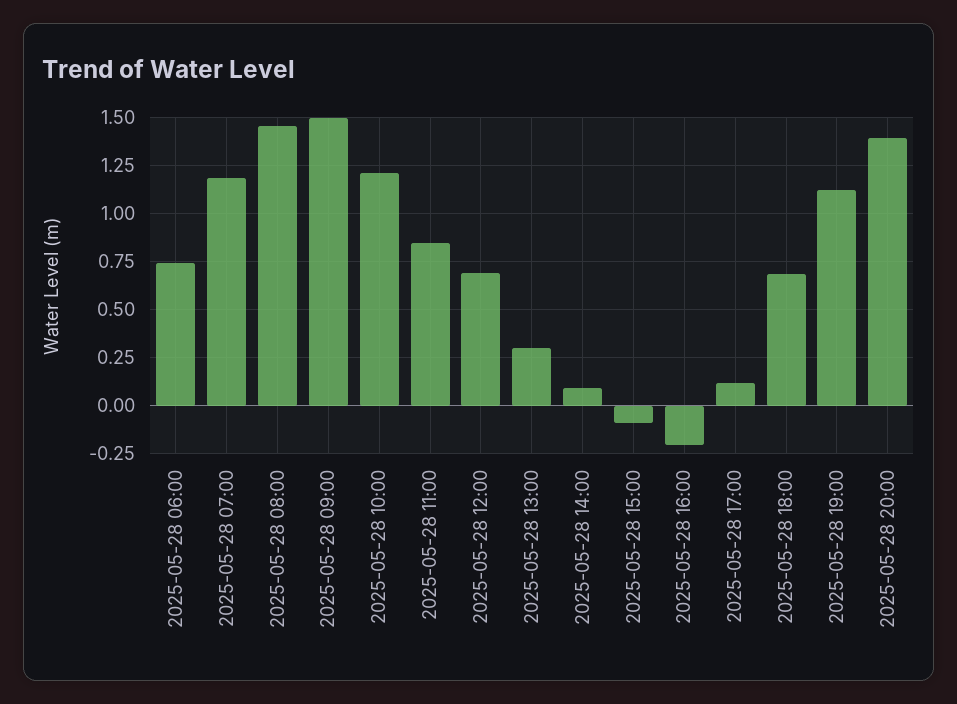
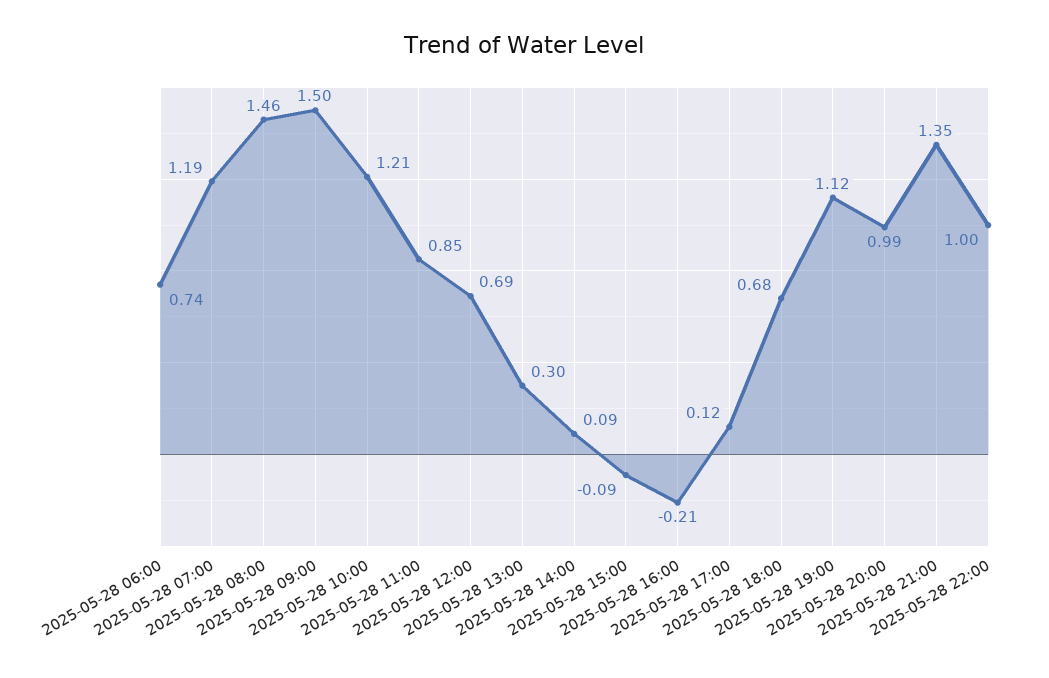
2025-05-28 20:00: 1.4 -> 0.99
2025-05-28 21:00: none -> 1.35
2025-05-28 22:00: none -> 1

